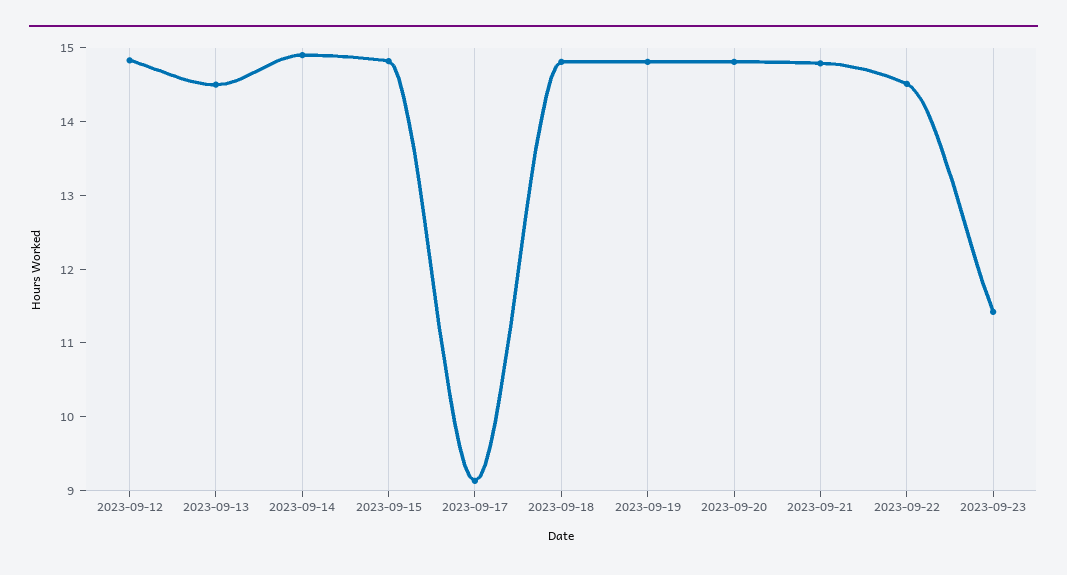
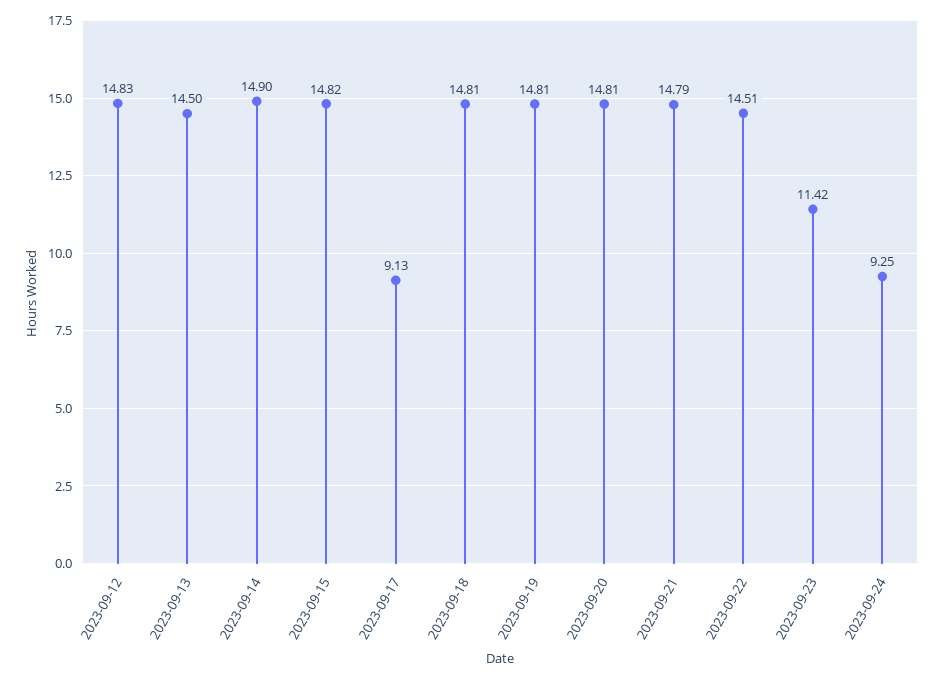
2023-09-24: none -> 9.25

